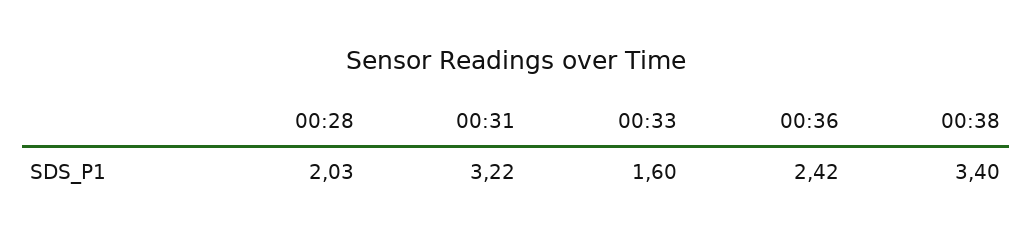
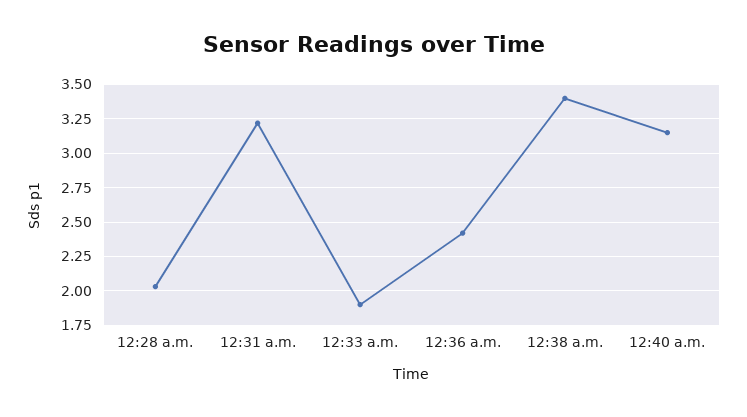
00:33: 1.6 -> 1.9
12:40 a.m.: none -> 3.15

